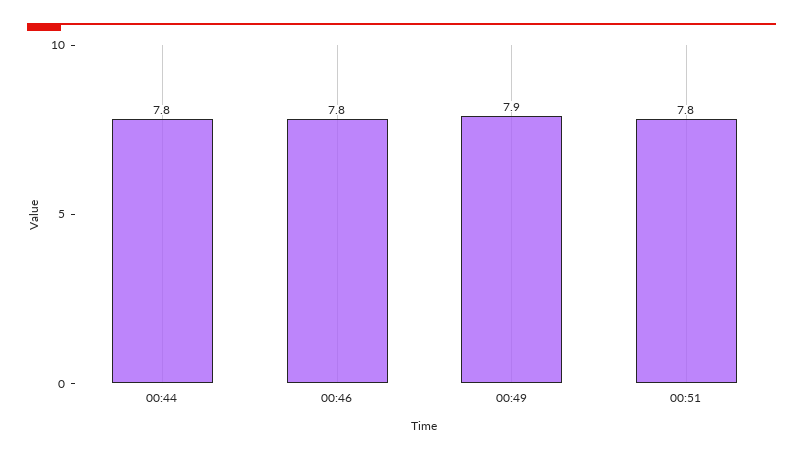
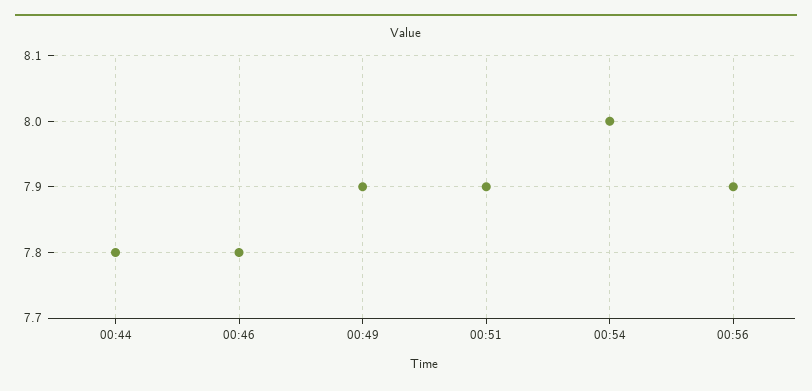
00:51: 7.8 -> 7.9
00:54: none -> 8
00:56: none -> 7.9

